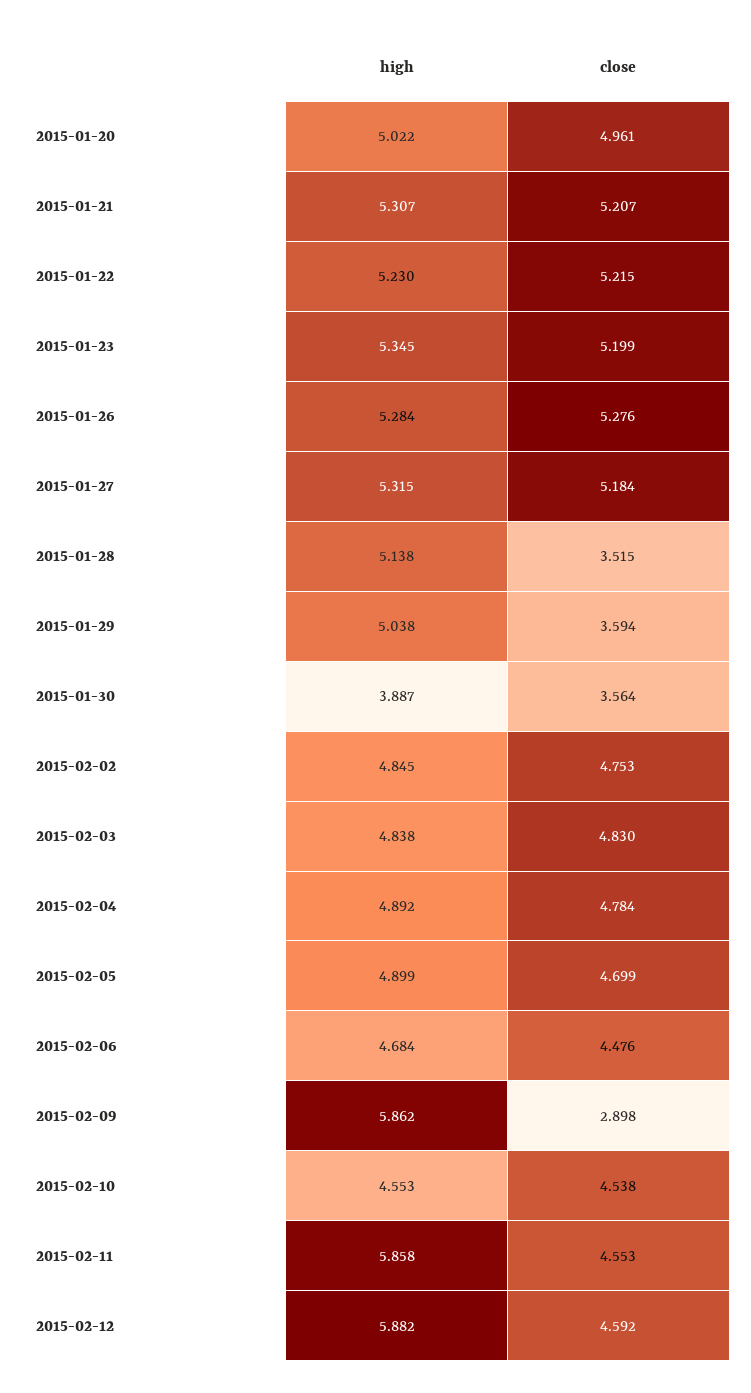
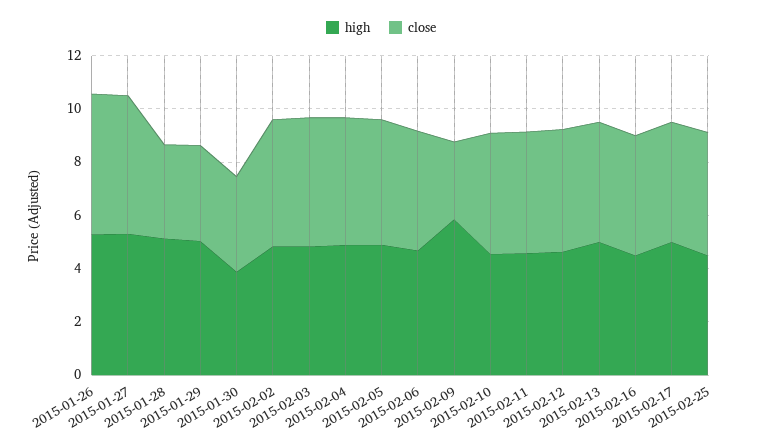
high, 2015-01-20: 5.022 -> none
close, 2015-01-20: 4.961 -> none
high, 2015-01-21: 5.307 -> none
close, 2015-01-21: 5.207 -> none
high, 2015-01-22: 5.23 -> none
close, 2015-01-22: 5.215 -> none
high, 2015-01-23: 5.345 -> none
close, 2015-01-23: 5.199 -> none
high, 2015-02-11: 5.858 -> 4.5
high, 2015-02-12: 5.882 -> 4.5
high, 2015-02-13: none -> 5
close, 2015-02-13: none -> 4.5
high, 2015-02-16: none -> 4.5
close, 2015-02-16: none -> 4.5
high, 2015-02-17: none -> 5
close, 2015-02-17: none -> 4.5
high, 2015-02-25: none -> 4.5
close, 2015-02-25: none -> 4.5

